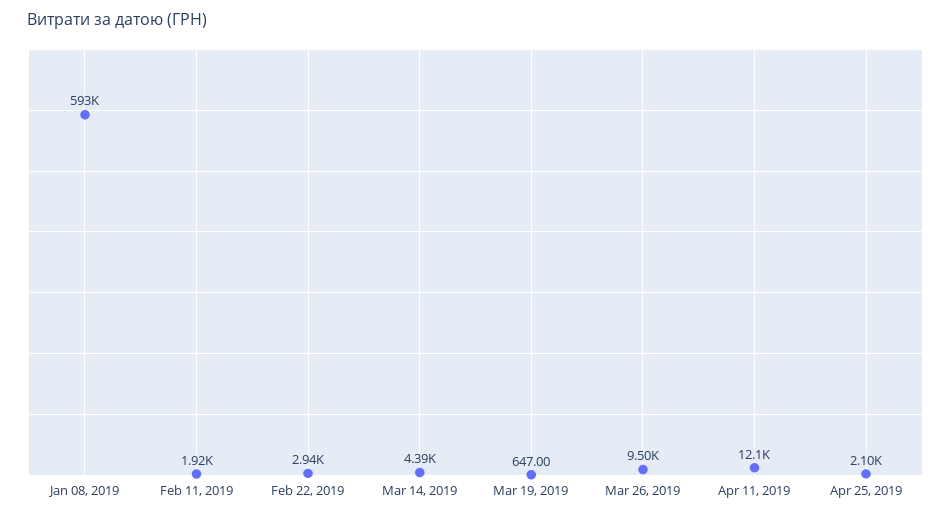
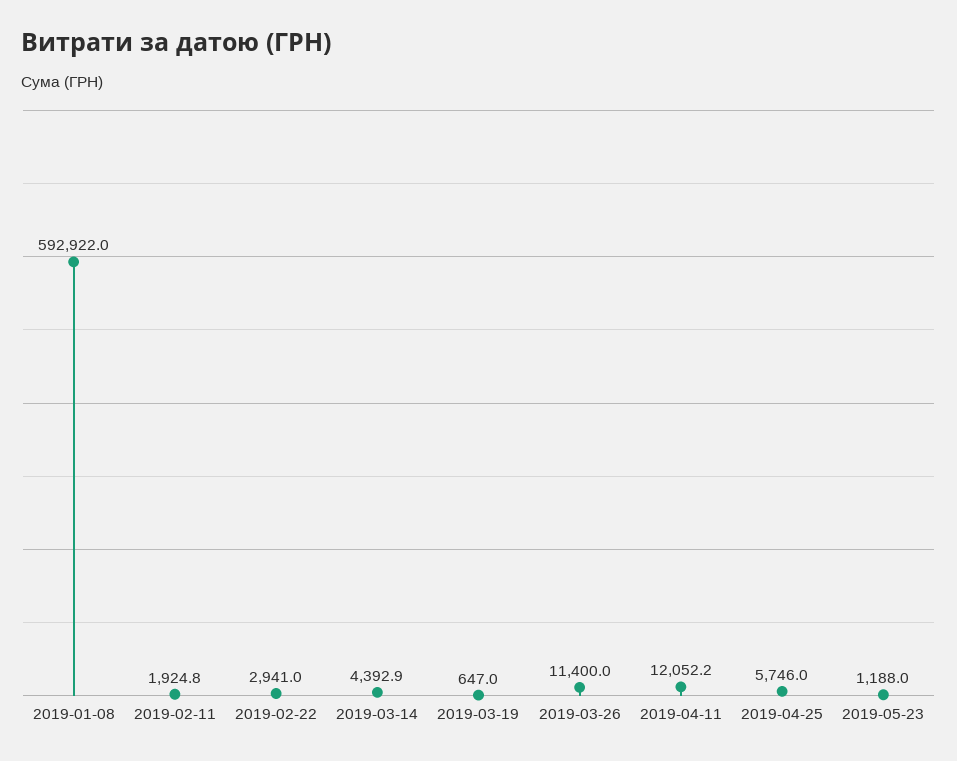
Mar 26, 2019: 9500 -> 11400
Apr 25, 2019: 2100 -> 5746
2019-05-23: none -> 1188

